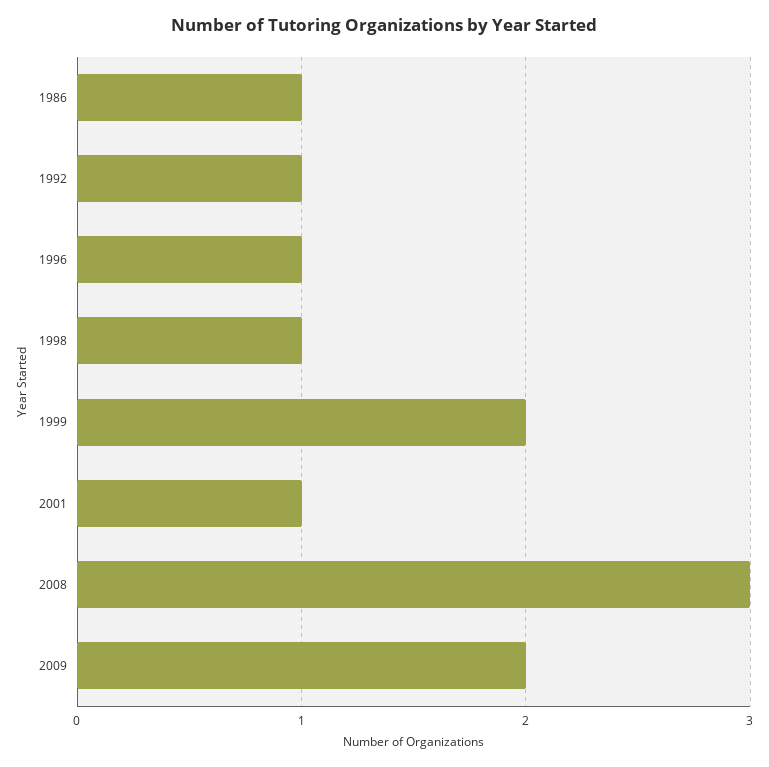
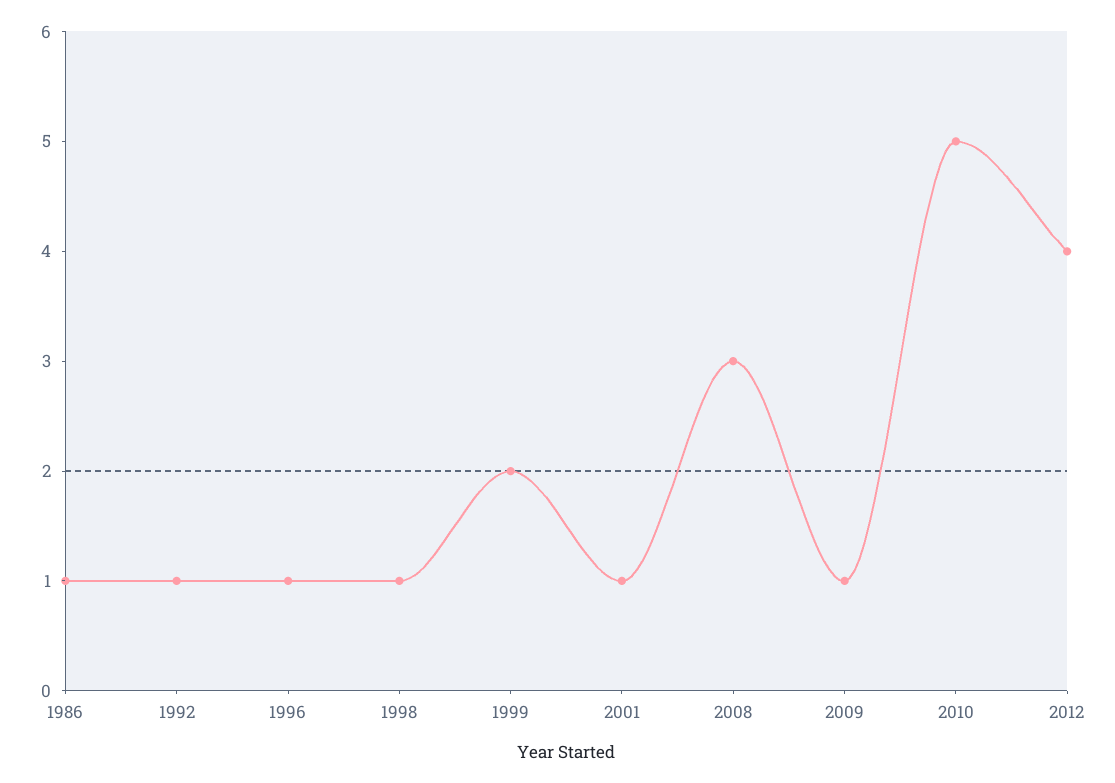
2009: 2 -> 1
2010: none -> 5
2012: none -> 4

